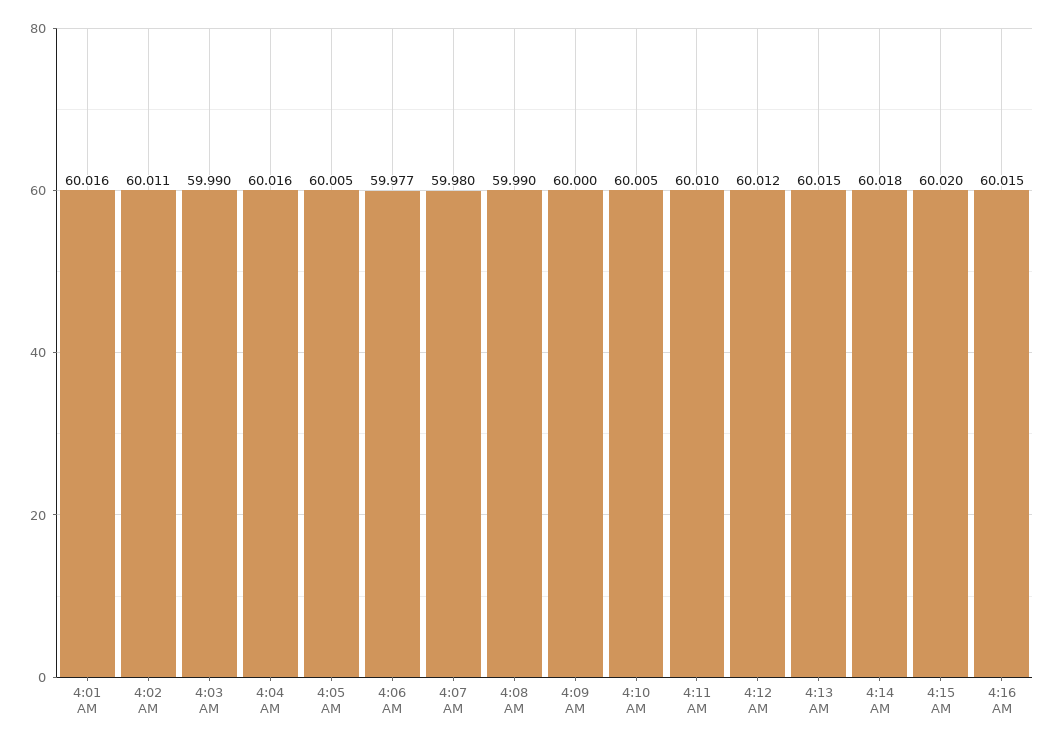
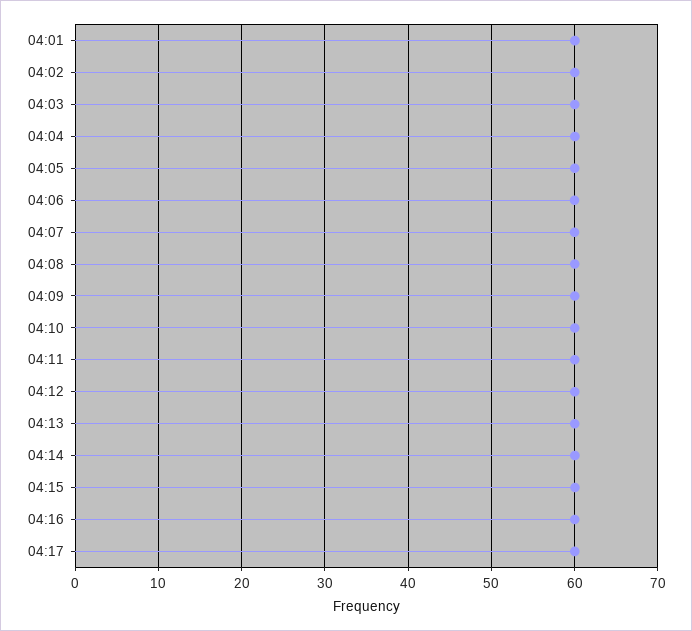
04:17: none -> 60

